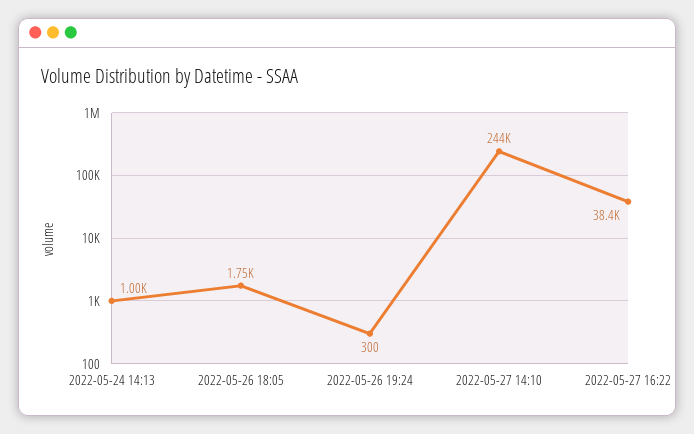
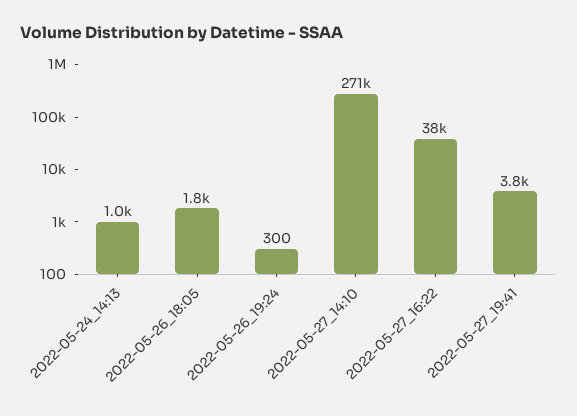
2022-05-27 14:10: 244000 -> 271000
2022-05-27_19:41: none -> 3800

